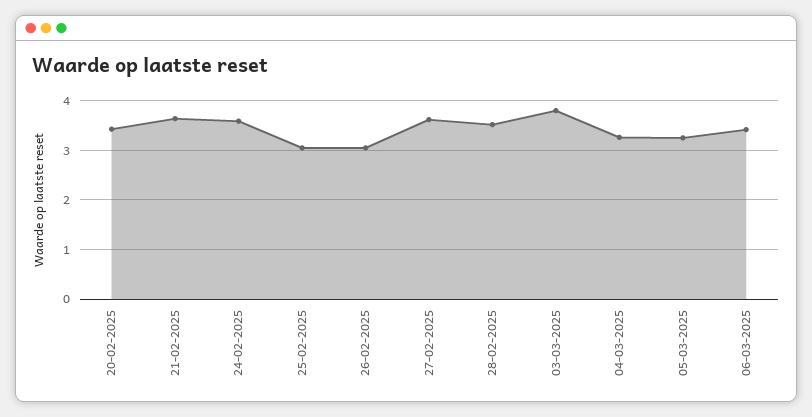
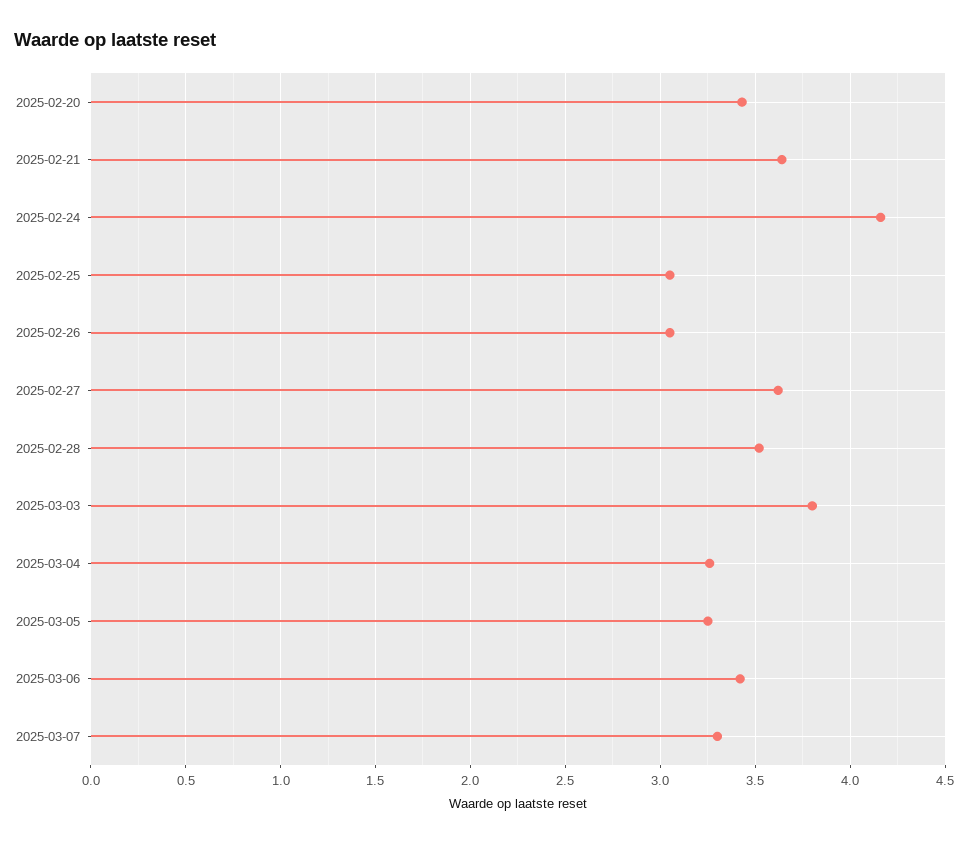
24-02-2025: 3.6 -> 4.15
2025-03-07: none -> 3.3

